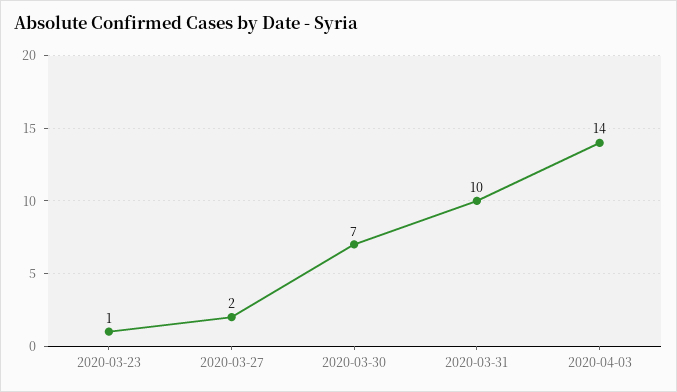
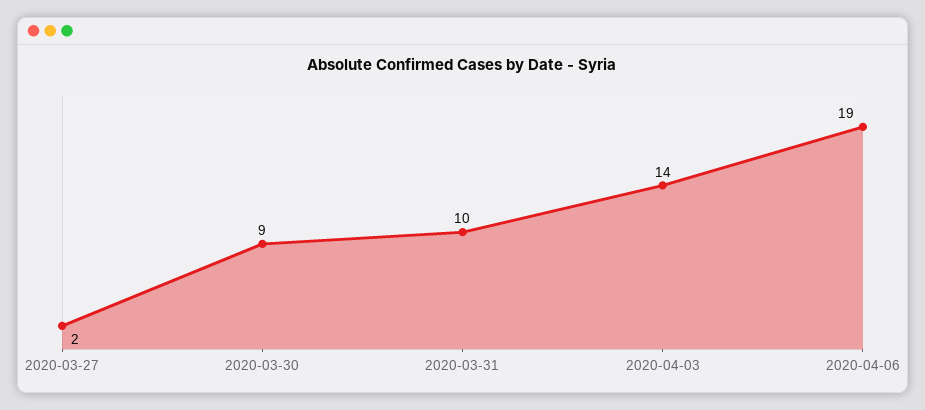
2020-03-23: 1 -> none
2020-03-30: 7 -> 9
2020-04-06: none -> 19

